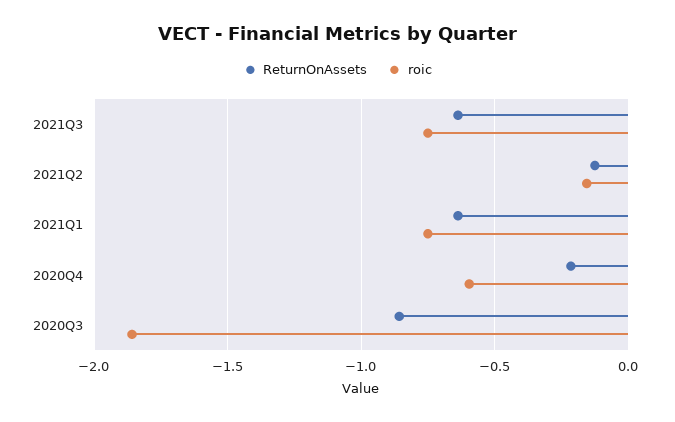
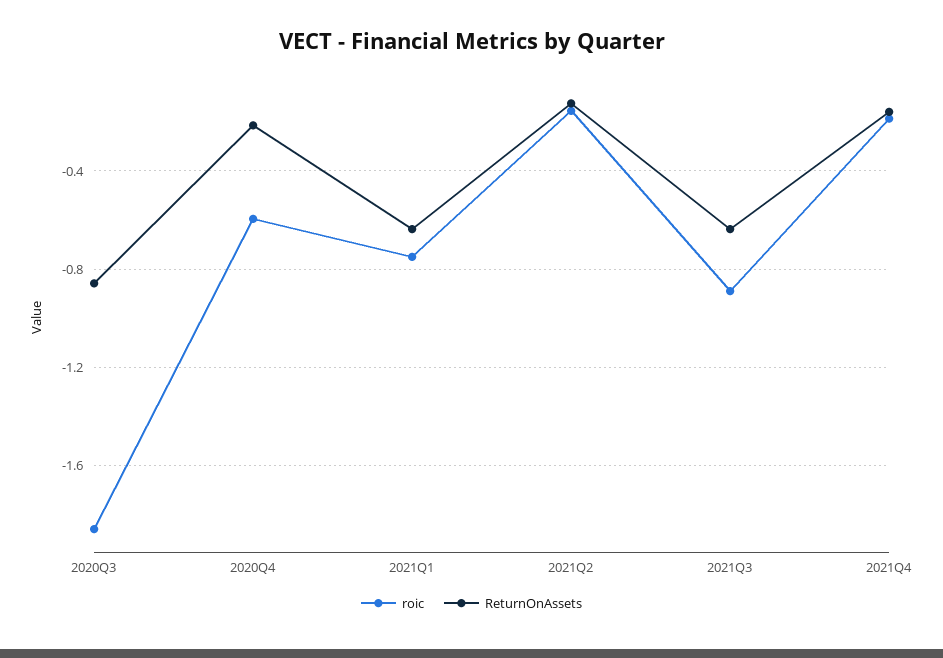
roic, 2021Q3: -0.75 -> -0.9
roic, 2021Q4: none -> -0.2
ReturnOnAssets, 2021Q4: none -> -0.15

